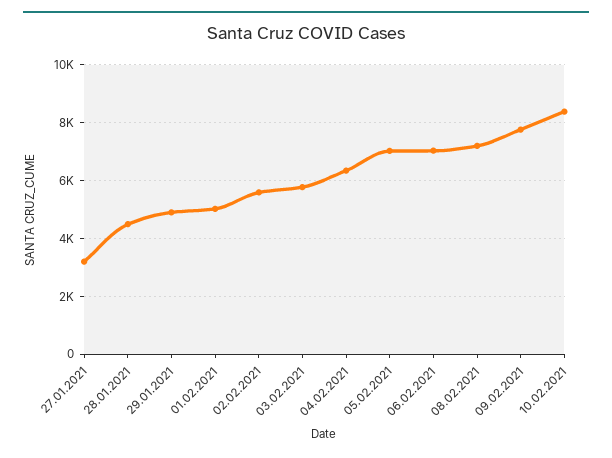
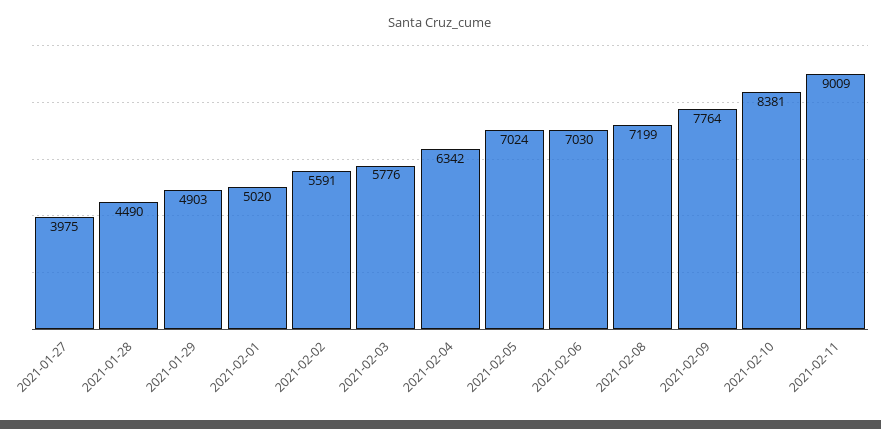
27.01.2021: 3250 -> 3975
2021-02-11: none -> 9009

